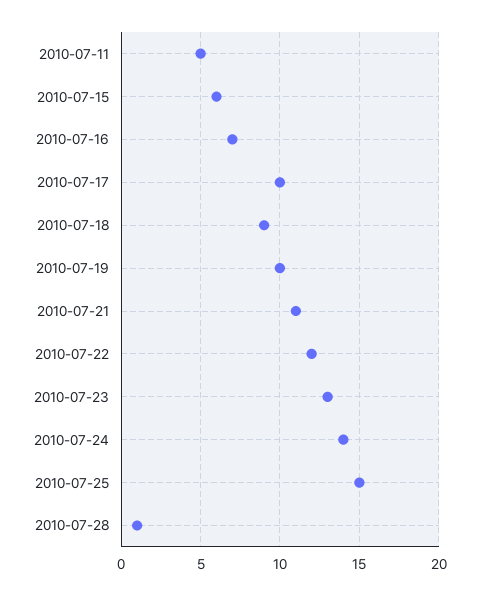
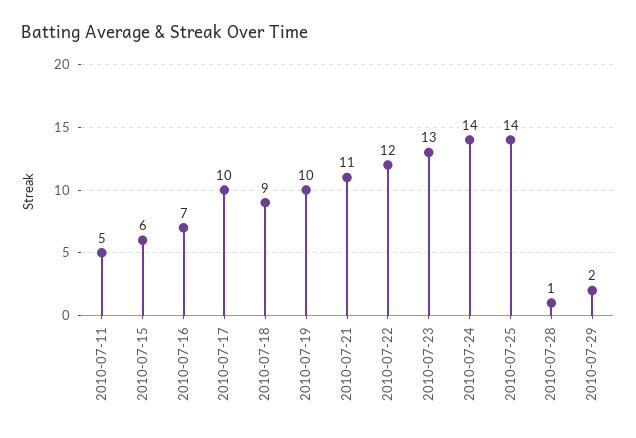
2010-07-25: 15 -> 14
2010-07-29: none -> 2

